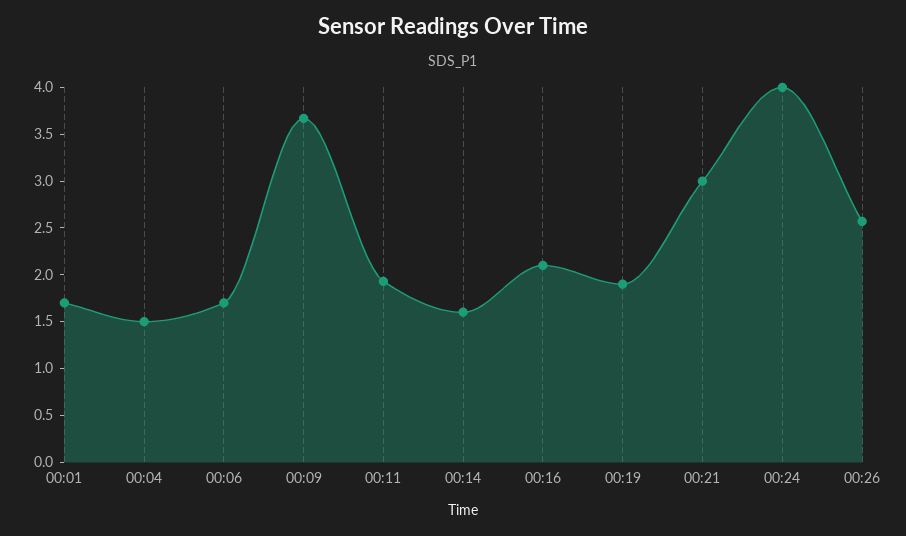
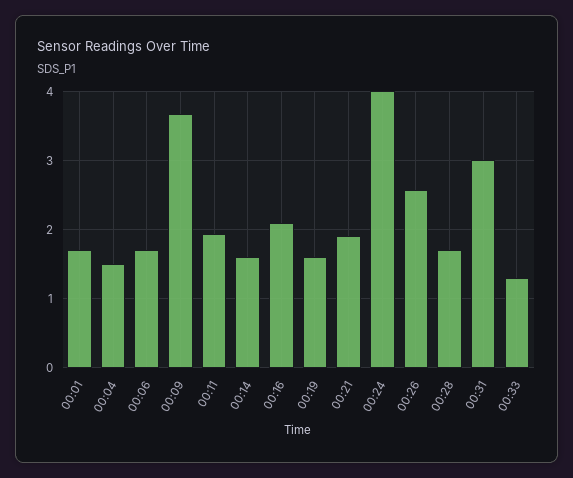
00:19: 1.9 -> 1.6
00:21: 3 -> 1.9
00:28: none -> 1.7
00:31: none -> 3
00:33: none -> 1.3

